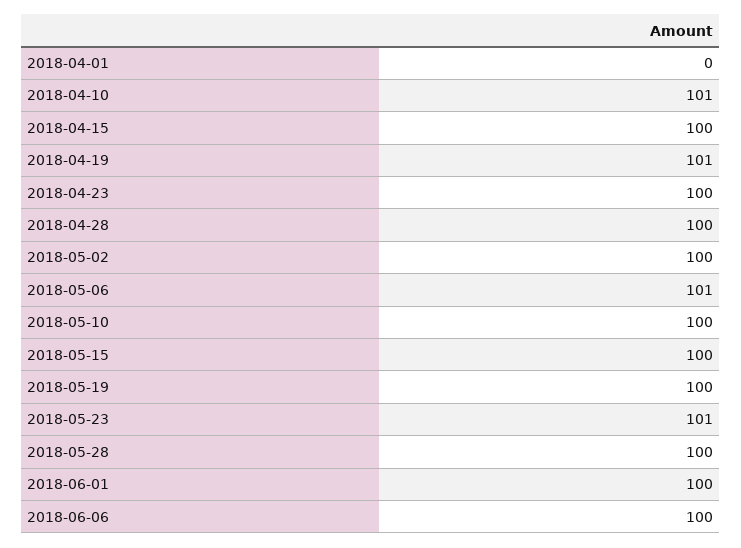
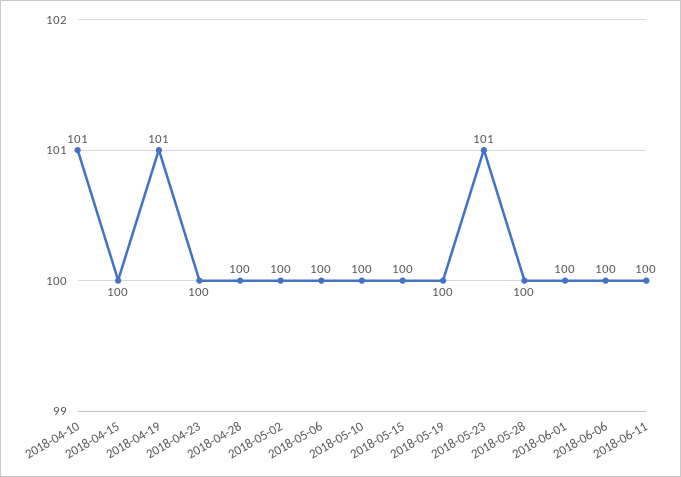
2018-04-01: 0 -> none
2018-05-06: 101 -> 100
2018-06-11: none -> 100

